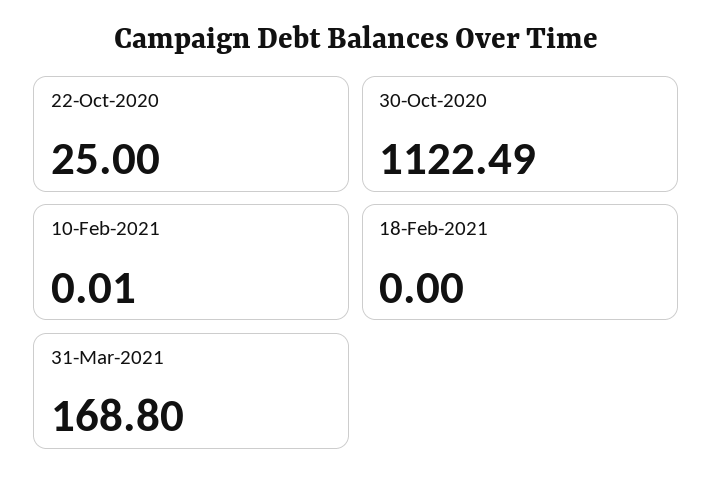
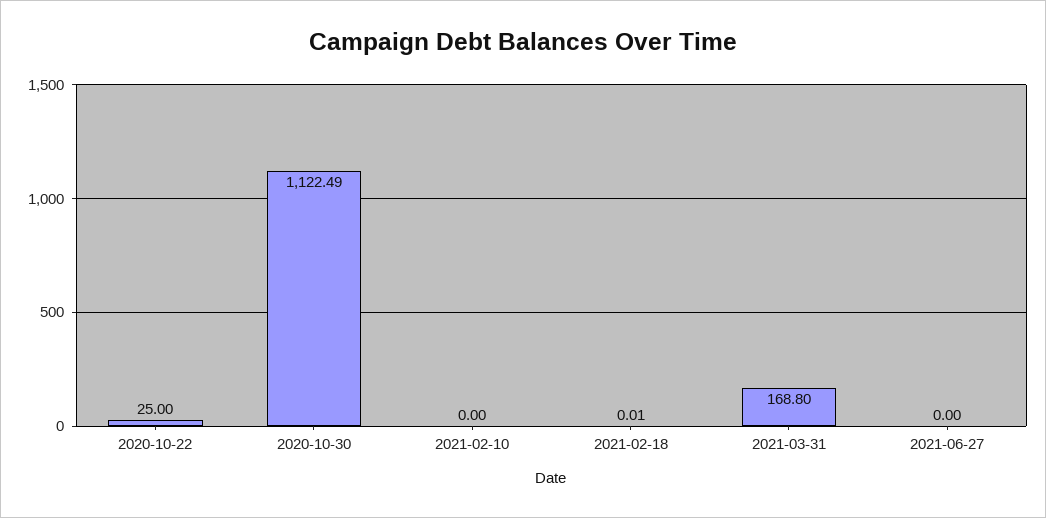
10-Feb-2021: 0.01 -> 0
18-Feb-2021: 0 -> 0.01
2021-06-27: none -> 0

